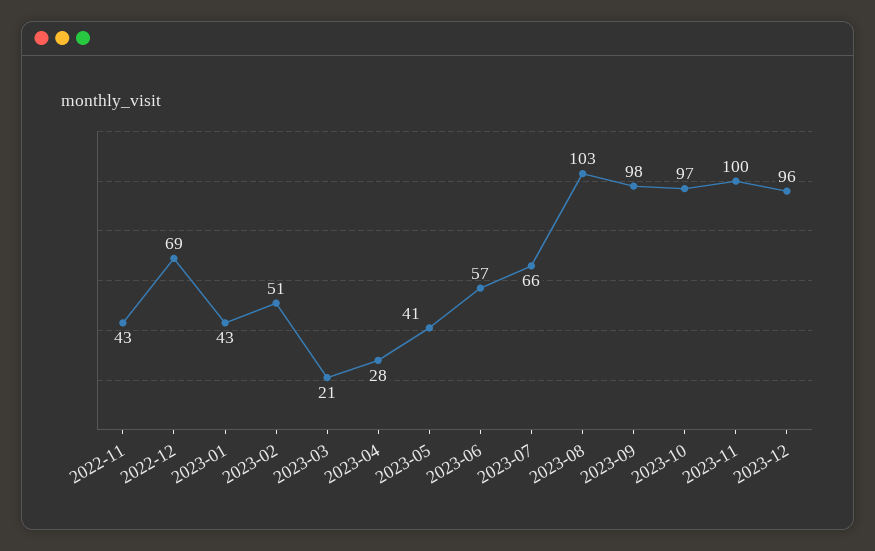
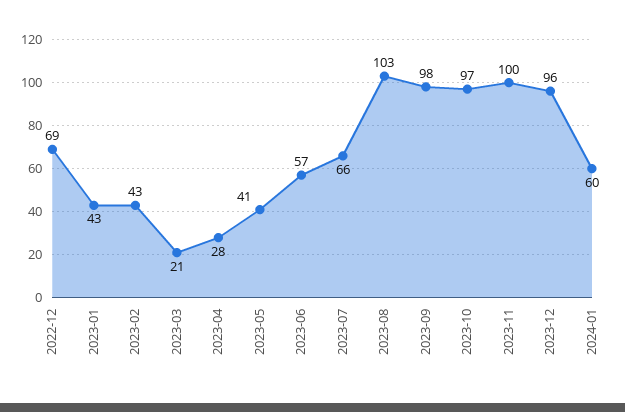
2022-11: 43 -> none
2023-02: 51 -> 43
2024-01: none -> 60

